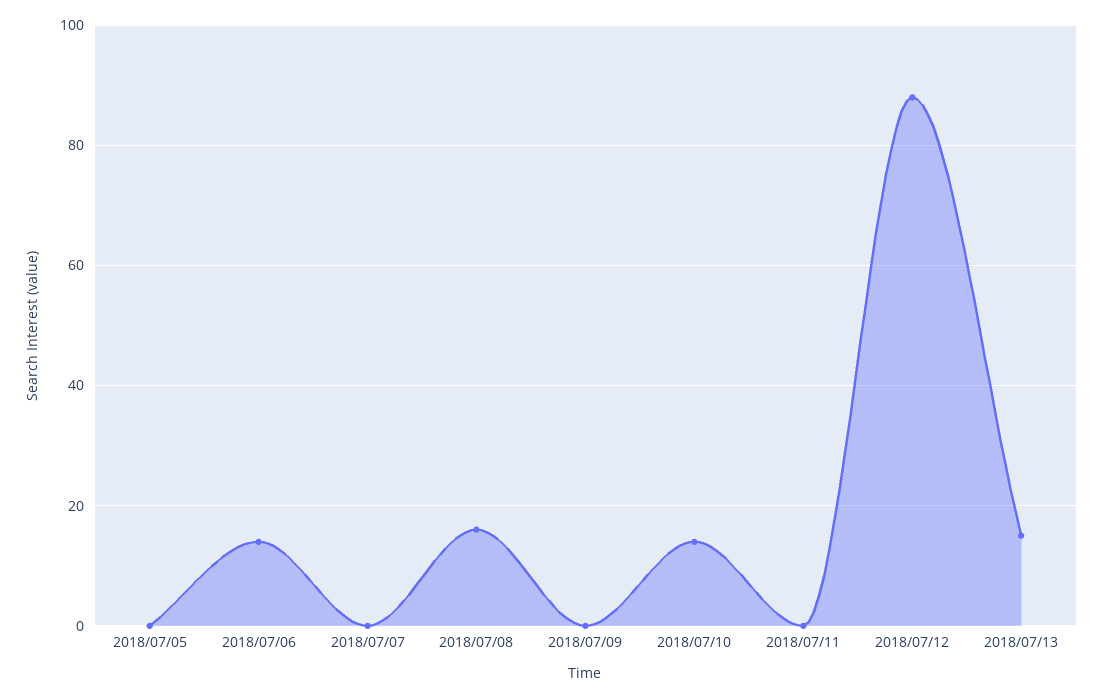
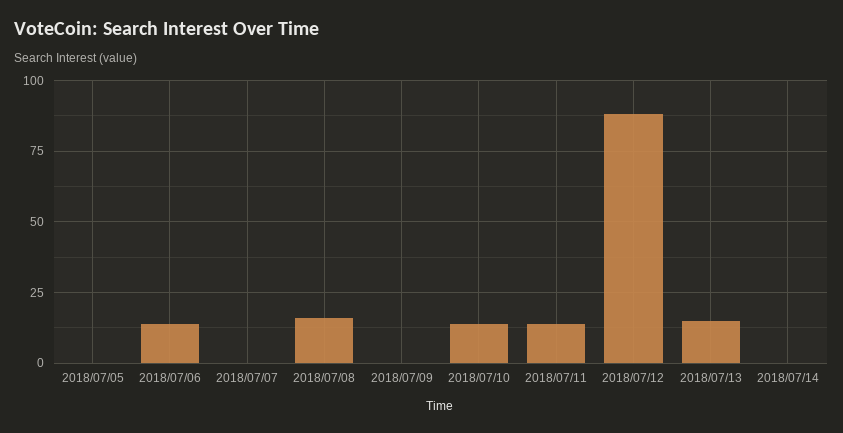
2018/07/11: 0 -> 15
2018/07/14: none -> 0

